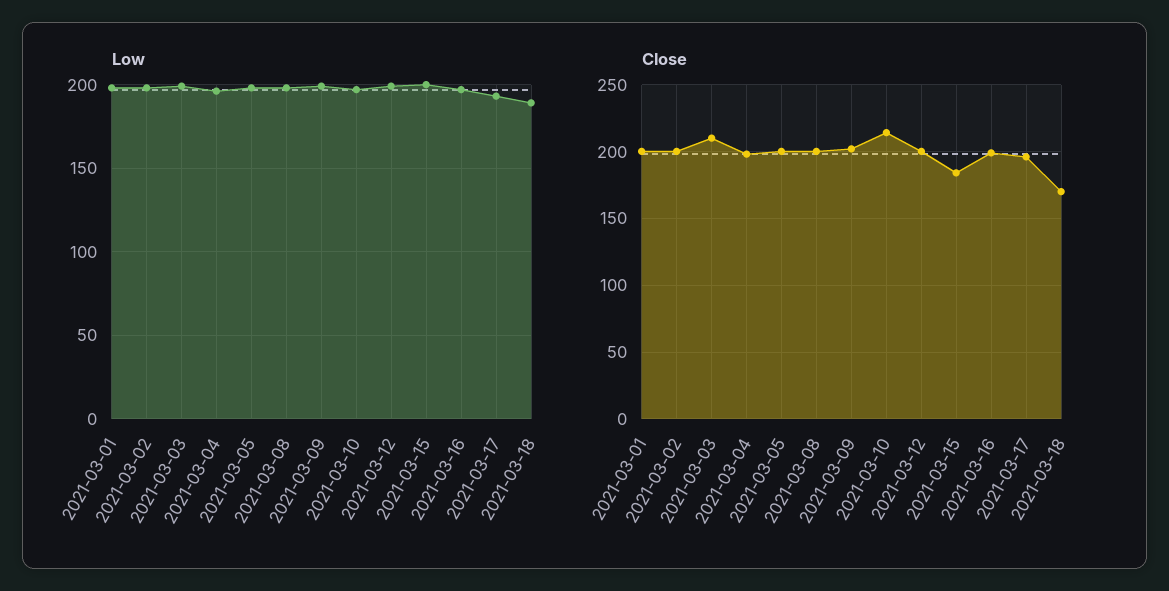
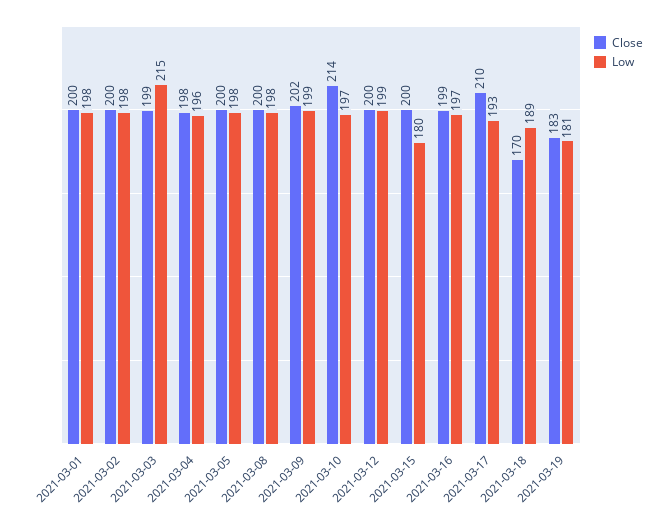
Low, 2021-03-03: 200 -> 215
Low, 2021-03-15: 200 -> 180
Close, 2021-03-03: 210 -> 199
Close, 2021-03-15: 185 -> 200
Close, 2021-03-17: 195 -> 210
Close, 2021-03-19: none -> 183
Low, 2021-03-19: none -> 181

